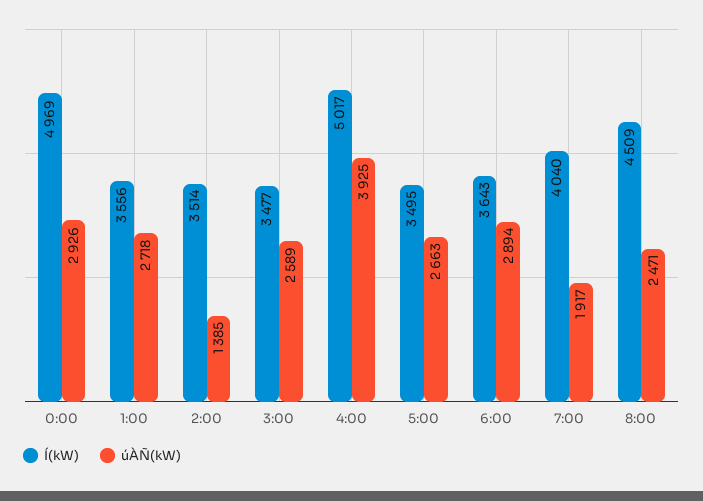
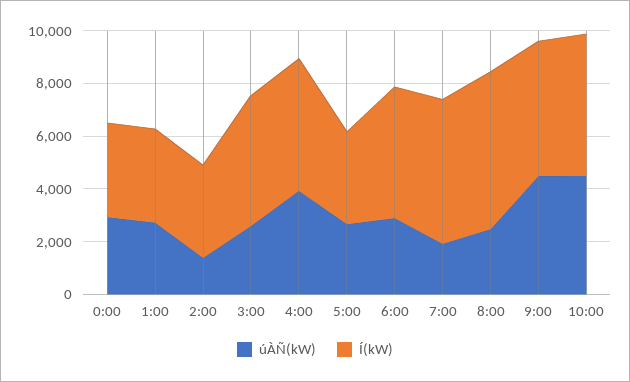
Í(kW), 0:00: 4969 -> 3500
Í(kW), 3:00: 3477 -> 5000
Í(kW), 6:00: 3643 -> 5000
Í(kW), 7:00: 4040 -> 5500
Í(kW), 8:00: 4509 -> 6000
úÀÑ(kW), 9:00: none -> 4500
Í(kW), 9:00: none -> 5000
úÀÑ(kW), 10:00: none -> 4500
Í(kW), 10:00: none -> 5500

